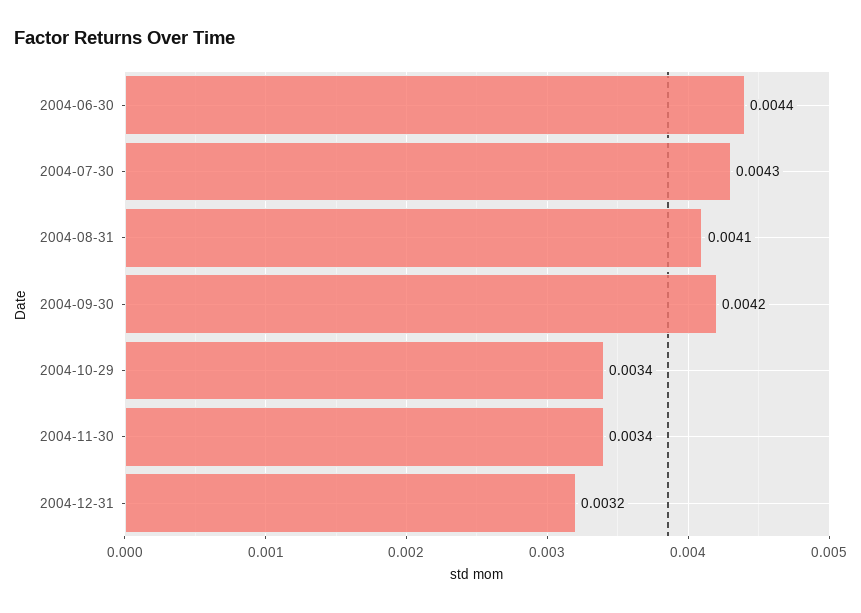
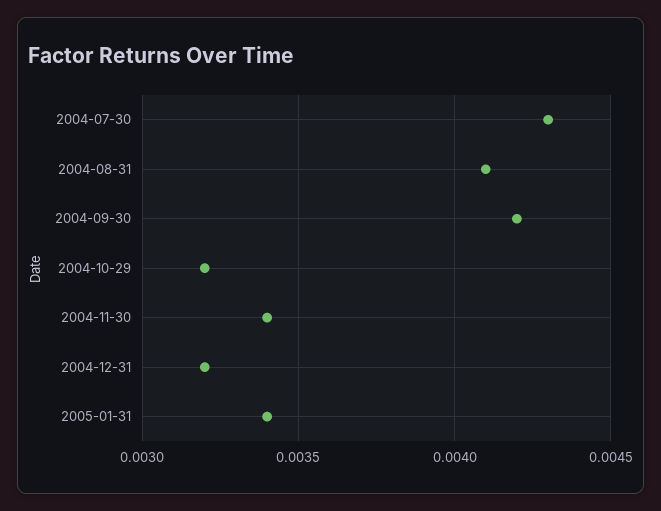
2004-06-30: 0.0044 -> none
2004-10-29: 0.0034 -> 0.0032
2005-01-31: none -> 0.0034

